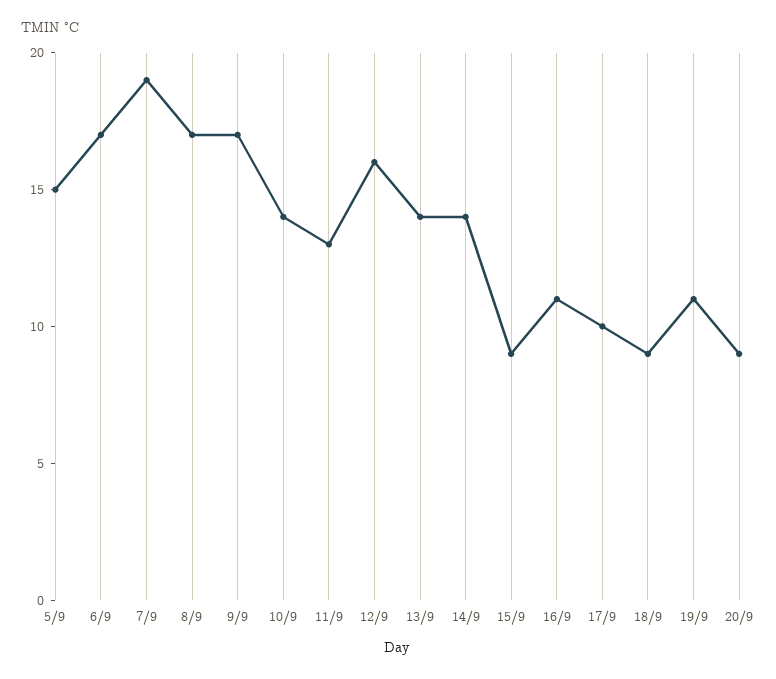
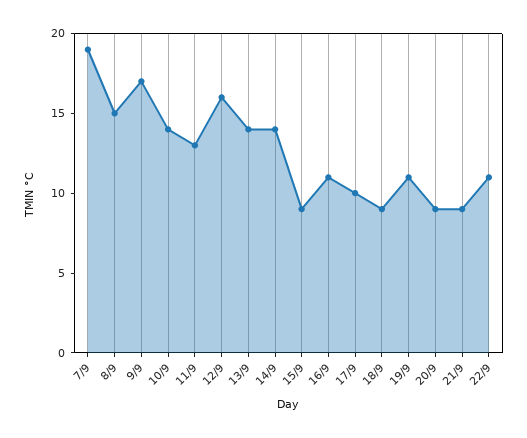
5/9: 15 -> none
6/9: 17 -> none
8/9: 17 -> 15
21/9: none -> 9
22/9: none -> 11

